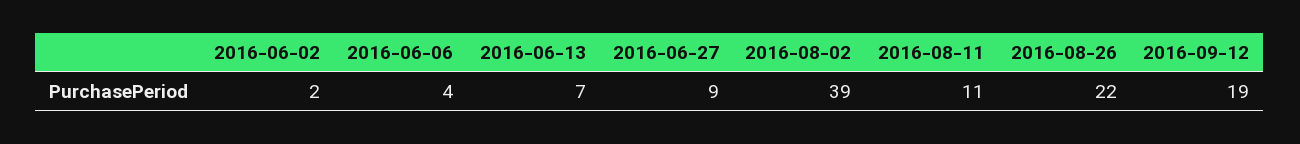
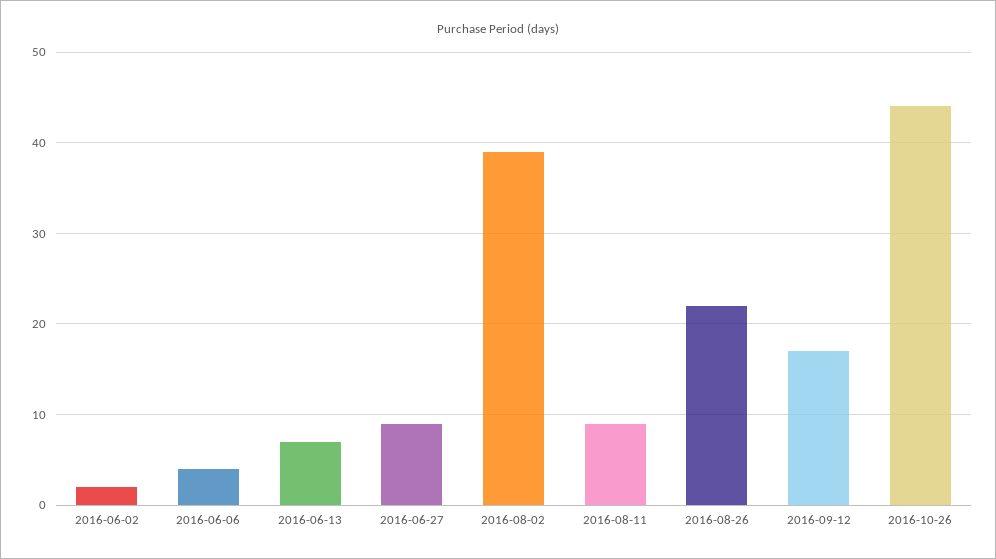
2016-08-11: 11 -> 9
2016-09-12: 19 -> 17
2016-10-26: none -> 44

